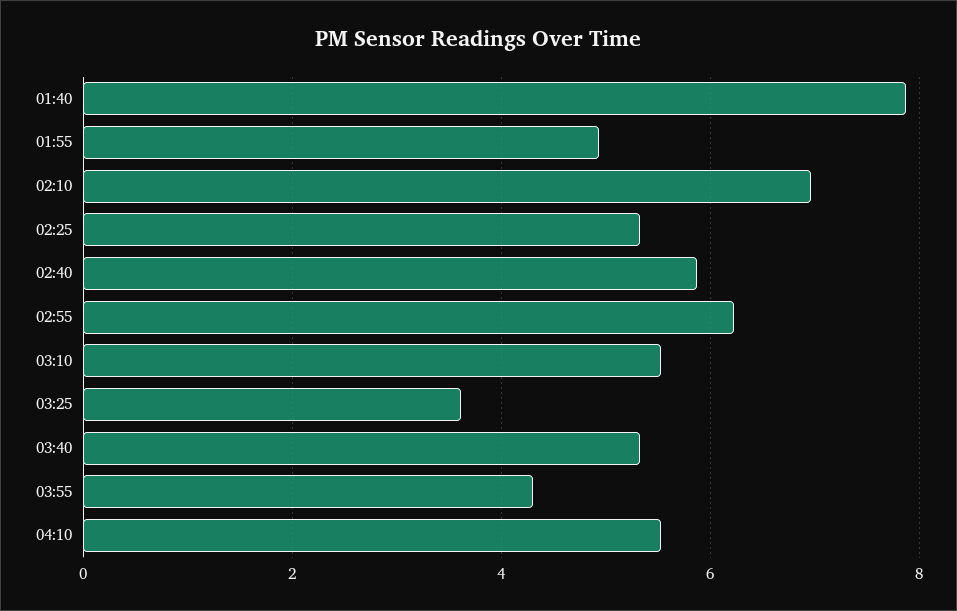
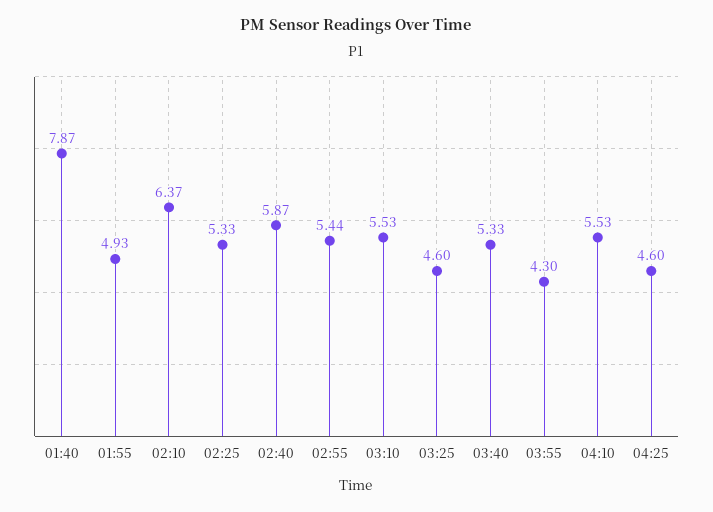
02:10: 7 -> 6.37
02:55: 6.2 -> 5.44
03:25: 3.6 -> 4.6
04:25: none -> 4.6

